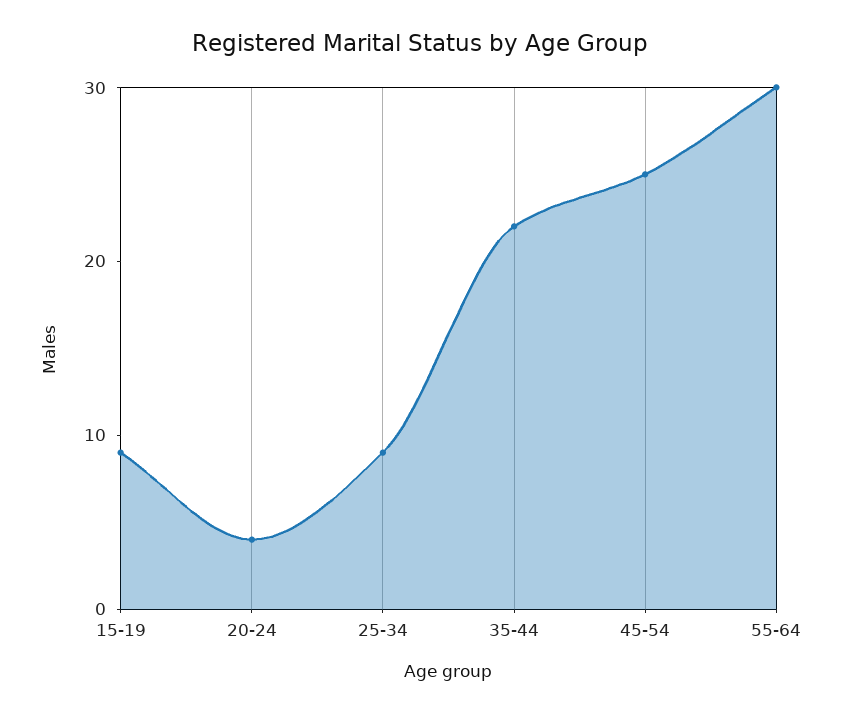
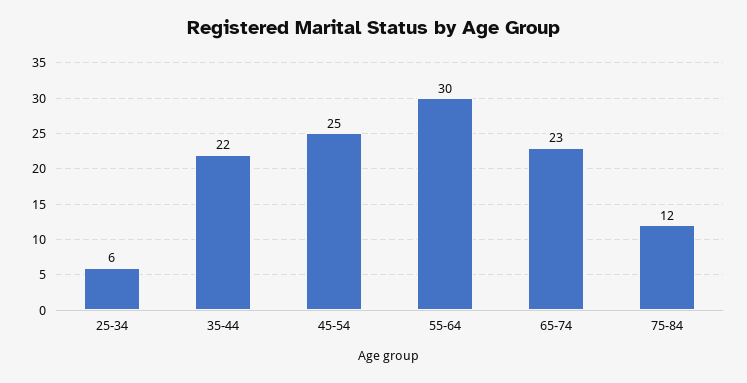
15-19: 9 -> none
20-24: 4 -> none
25-34: 9 -> 6
65-74: none -> 23
75-84: none -> 12

